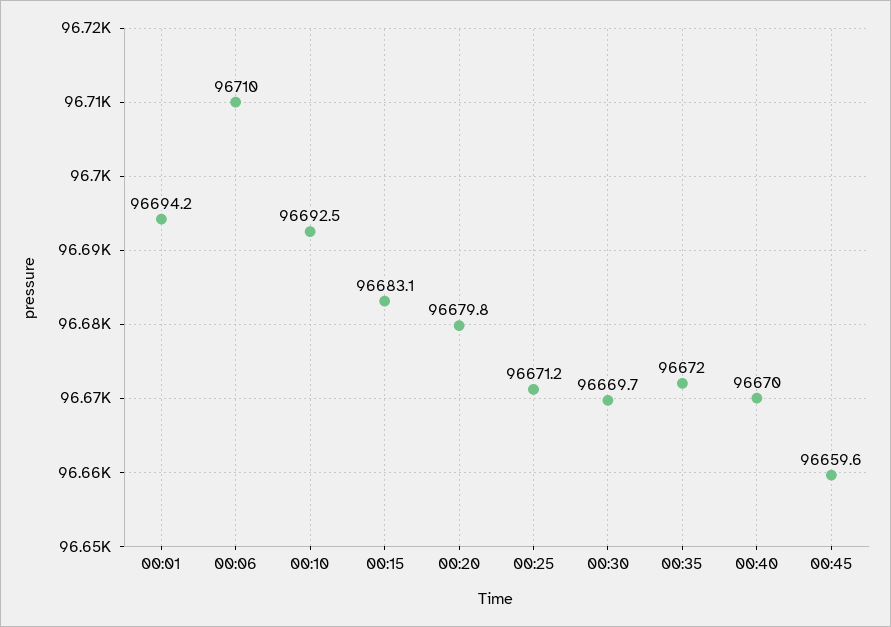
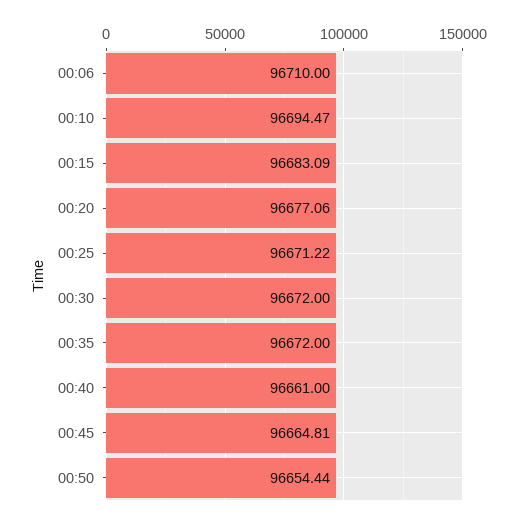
00:01: 96694.2 -> none
00:10: 96692.5 -> 96694.47
00:20: 96679.8 -> 96677.06
00:30: 96669.7 -> 96672
00:40: 96670 -> 96661
00:45: 96659.6 -> 96664.81
00:50: none -> 96654.44

